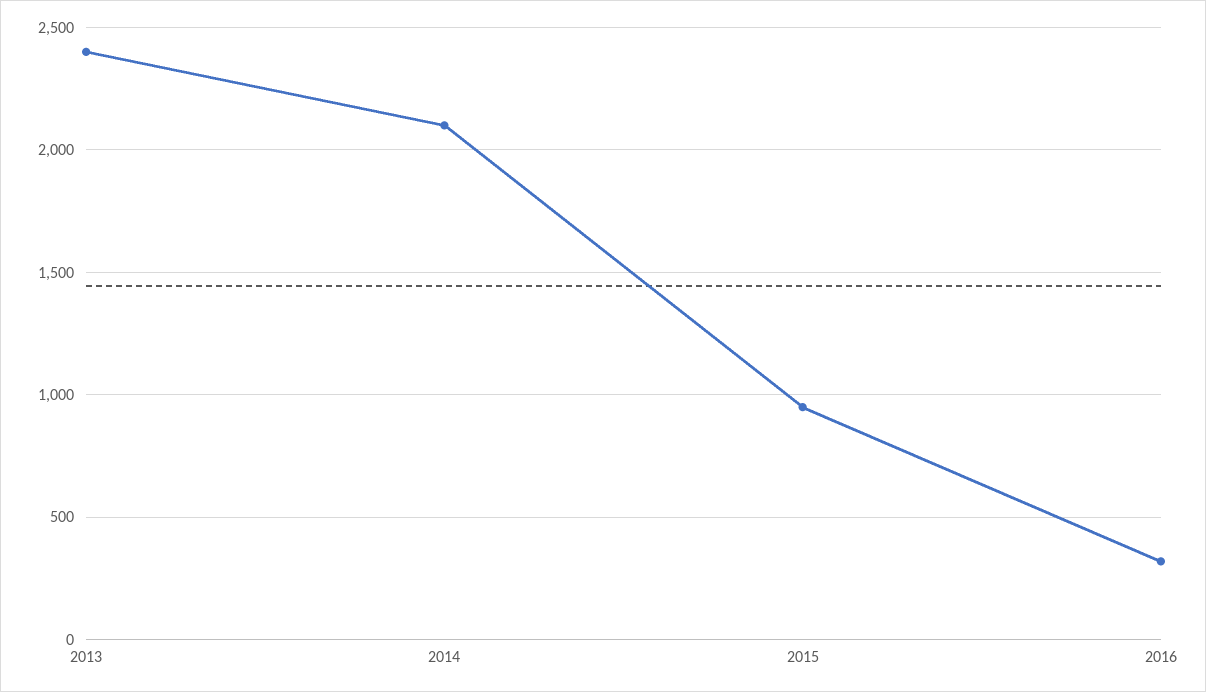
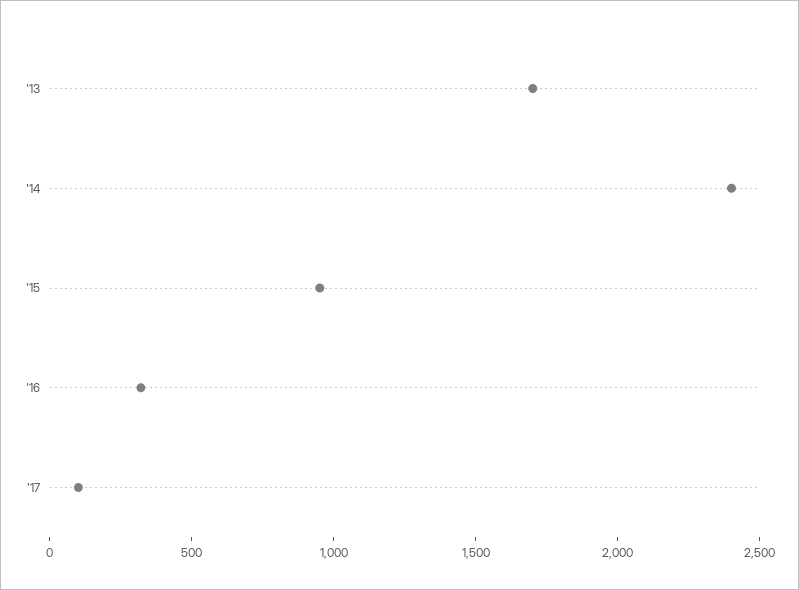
2013: 2400 -> 1700
2014: 2100 -> 2400
'17: none -> 100

